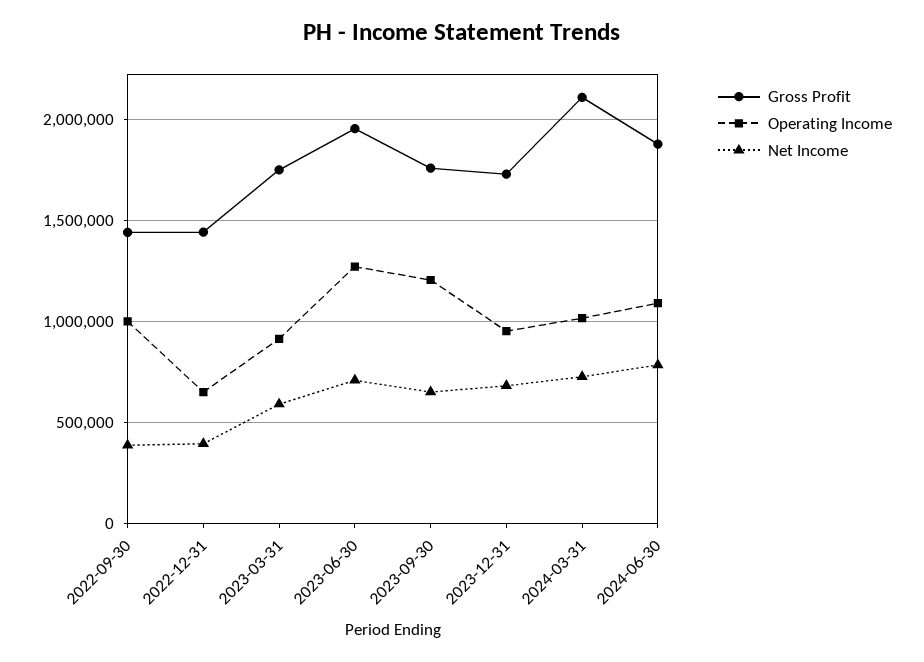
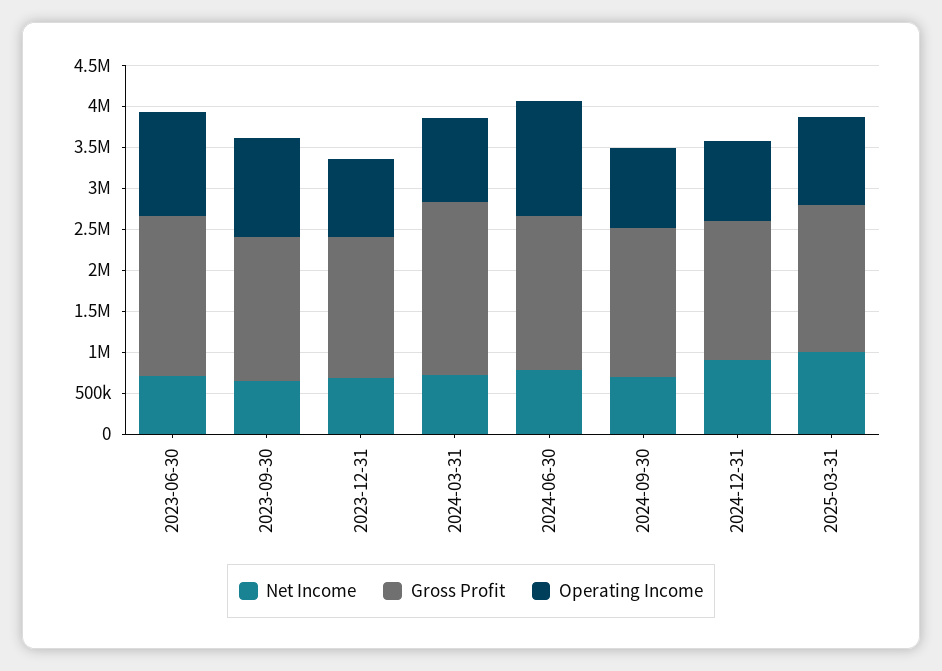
Gross Profit, 2022-09-30: 1450000 -> none
Operating Income, 2022-09-30: 1000000 -> none
Net Income, 2022-09-30: 400000 -> none
Gross Profit, 2022-12-31: 1450000 -> none
Operating Income, 2022-12-31: 650000 -> none
Net Income, 2022-12-31: 400000 -> none
Gross Profit, 2023-03-31: 1750000 -> none
Operating Income, 2023-03-31: 900000 -> none
Net Income, 2023-03-31: 600000 -> none
Operating Income, 2024-06-30: 1100000 -> 1400000
Net Income, 2024-09-30: none -> 700000
Gross Profit, 2024-09-30: none -> 1800000
Operating Income, 2024-09-30: none -> 1000000
Net Income, 2024-12-31: none -> 900000
Gross Profit, 2024-12-31: none -> 1700000
Operating Income, 2024-12-31: none -> 1000000
Net Income, 2025-03-31: none -> 1000000
Gross Profit, 2025-03-31: none -> 1800000
Operating Income, 2025-03-31: none -> 1100000

